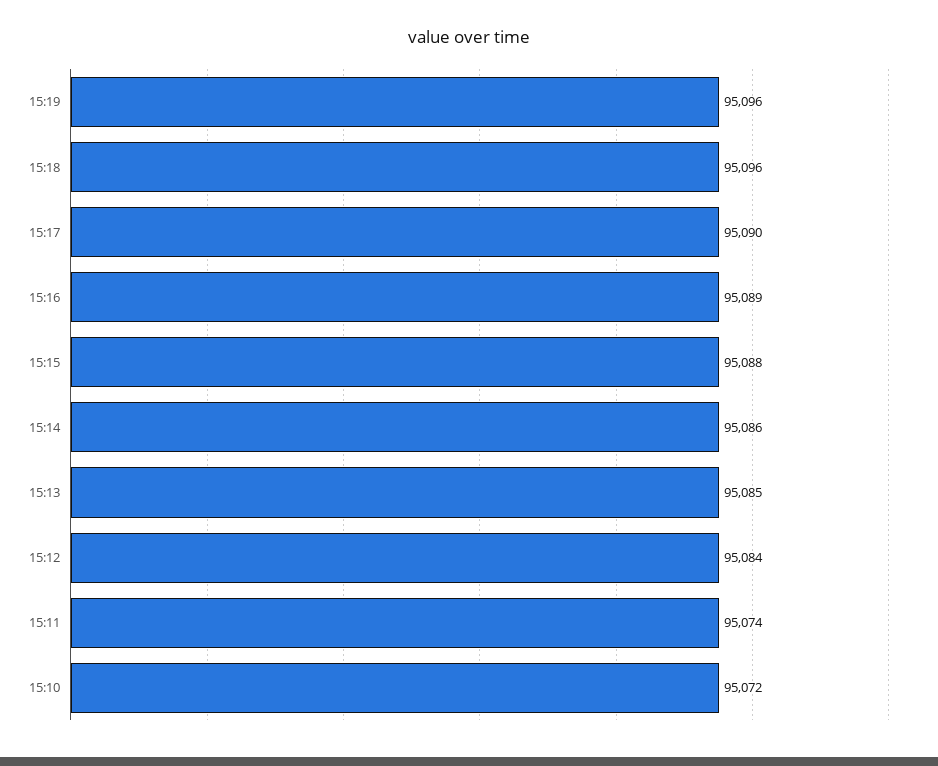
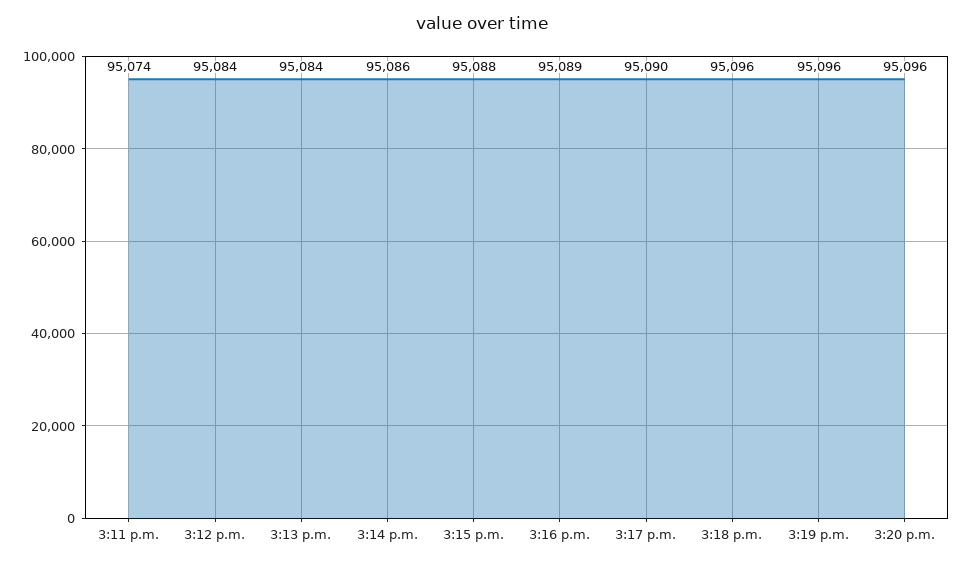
15:13: 95085 -> 95084
15:10: 95072 -> none
3:20 p.m.: none -> 95096

